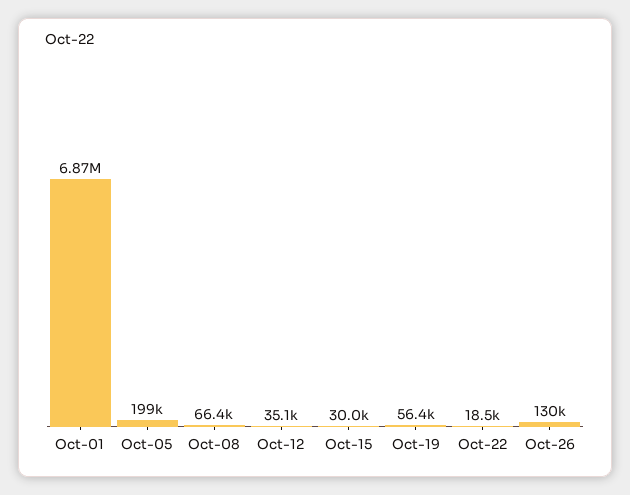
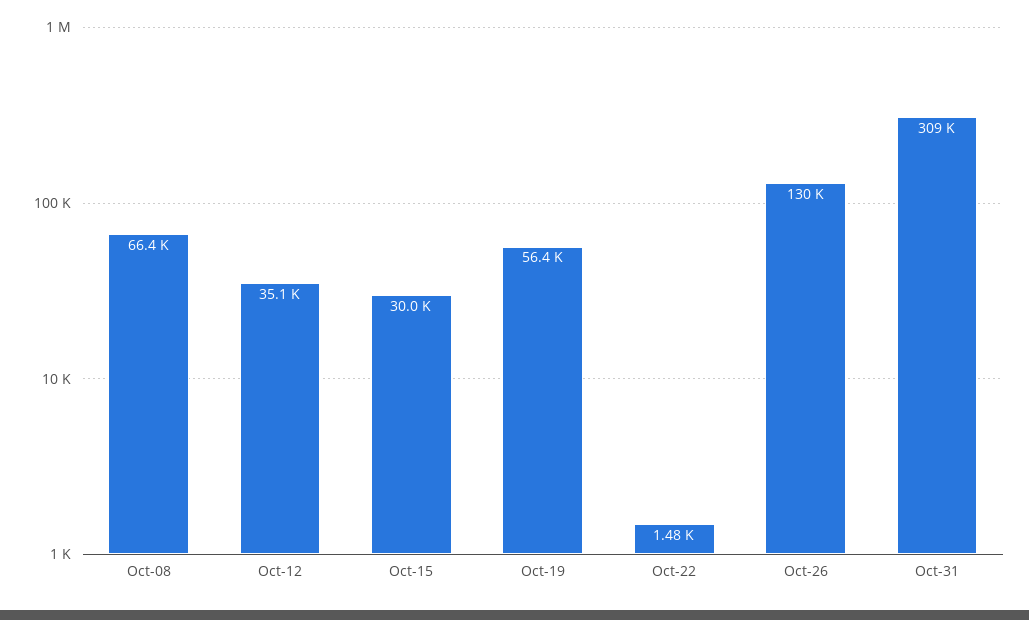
Oct-01: 6870000 -> none
Oct-05: 199000 -> none
Oct-22: 18500 -> 1480
Oct-31: none -> 309000

